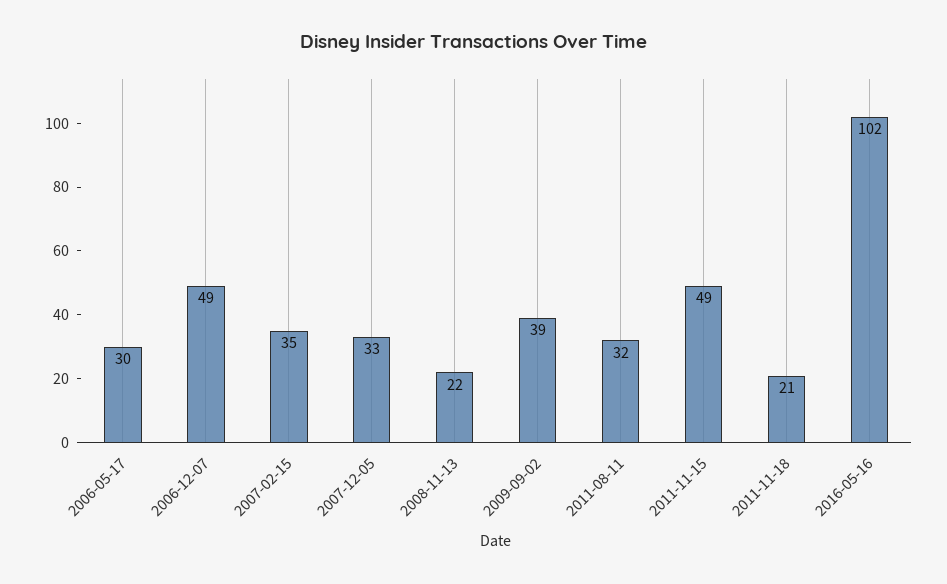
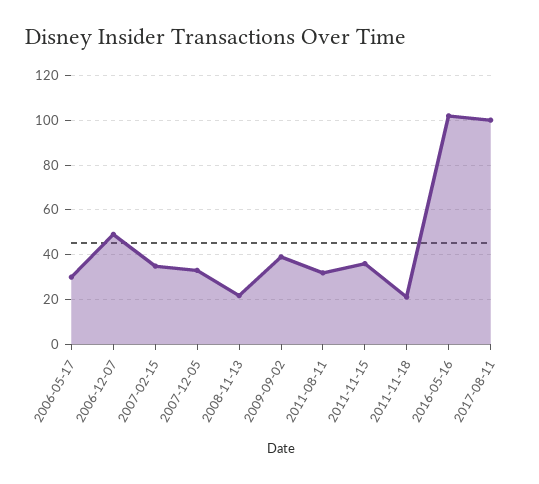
2011-11-15: 49 -> 35
2017-08-11: none -> 100

